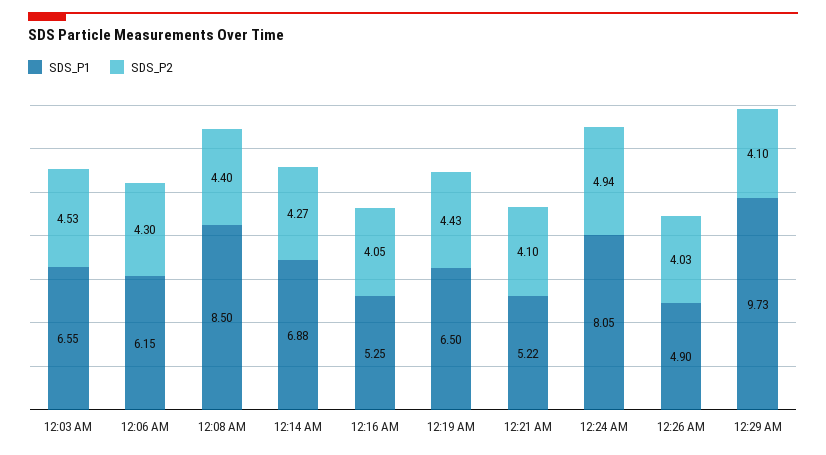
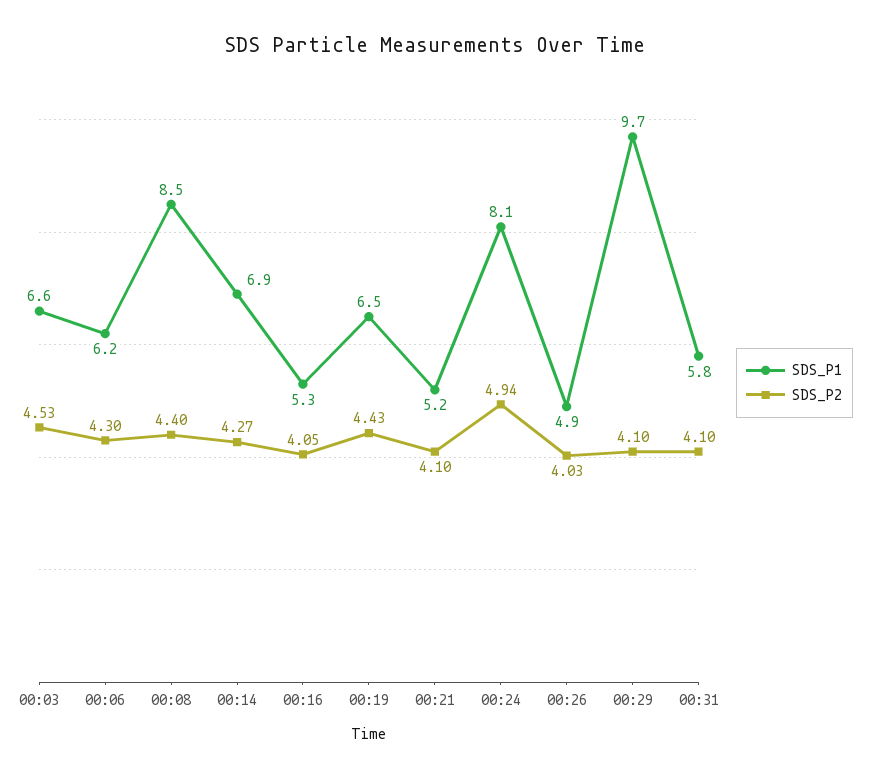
SDS_P1, 00:31: none -> 5.8
SDS_P2, 00:31: none -> 4.1

